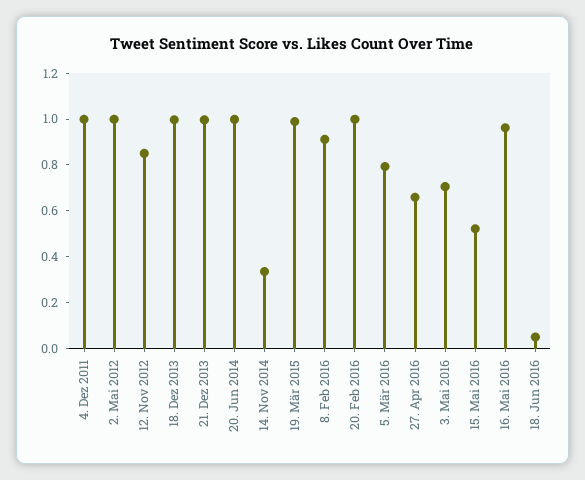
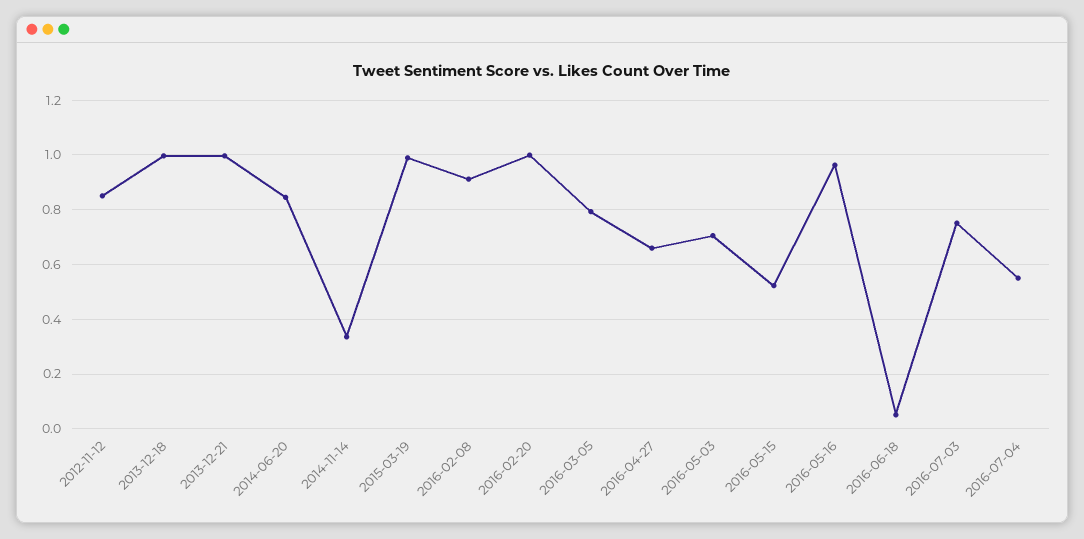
4. Dez 2011: 1 -> none
2. Mai 2012: 1 -> none
20. Jun 2014: 1 -> 0.85
2016-07-03: none -> 0.75
2016-07-04: none -> 0.55

